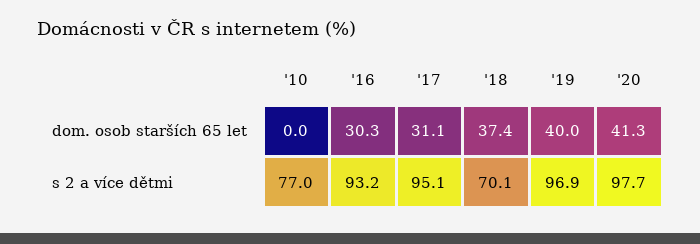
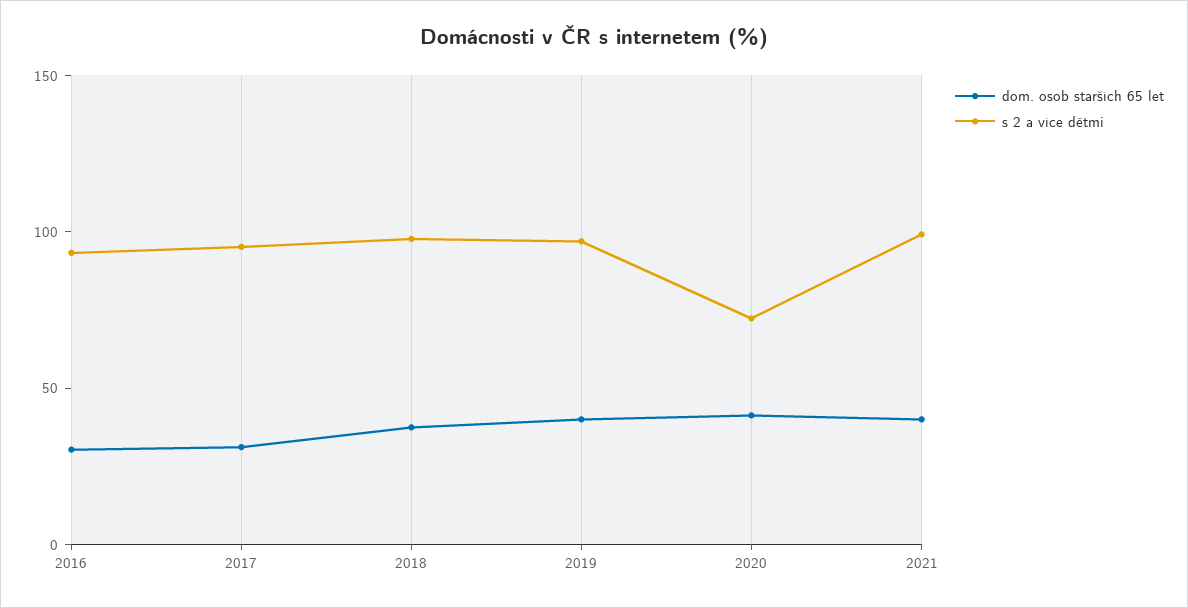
dom. osob starších 65 let, '10: 0 -> none
s 2 a více dětmi, '10: 77 -> none
s 2 a více dětmi, '18: 70.1 -> 100
s 2 a více dětmi, '20: 97.7 -> 70
dom. osob starších 65 let, 2021: none -> 40
s 2 a více dětmi, 2021: none -> 100

